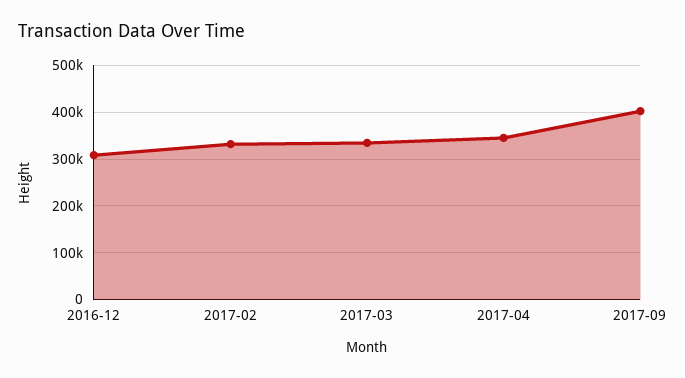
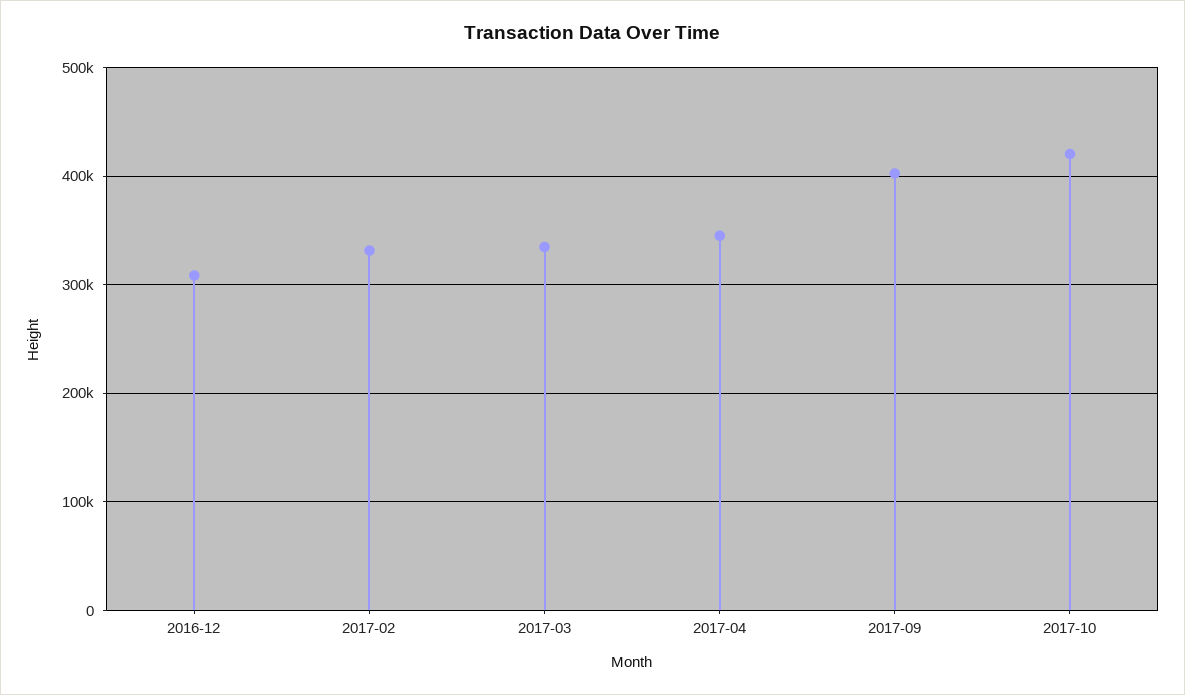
2017-10: none -> 420000

